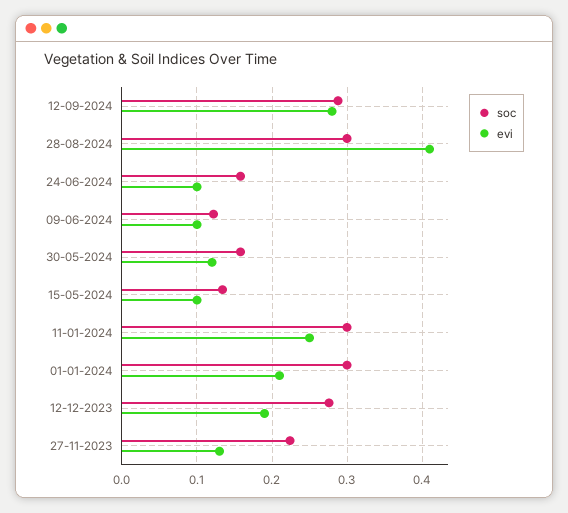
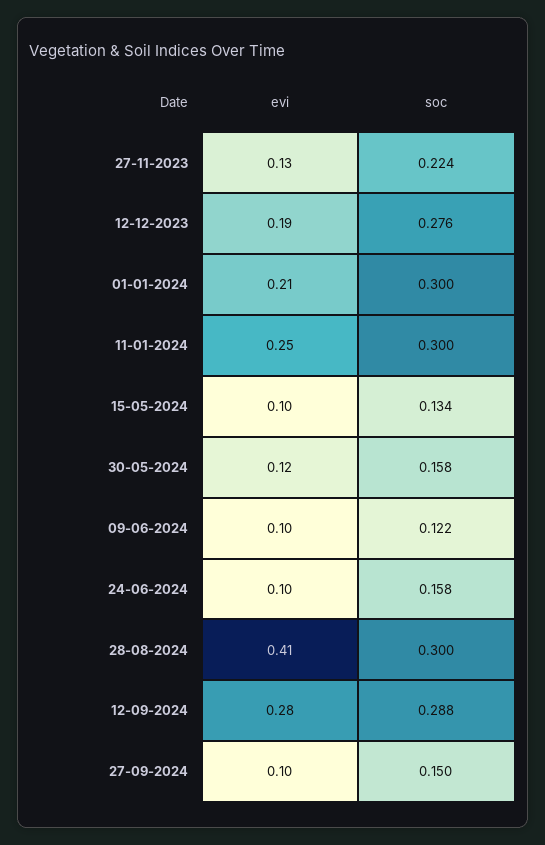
evi, 27-09-2024: none -> 0.1
soc, 27-09-2024: none -> 0.15

